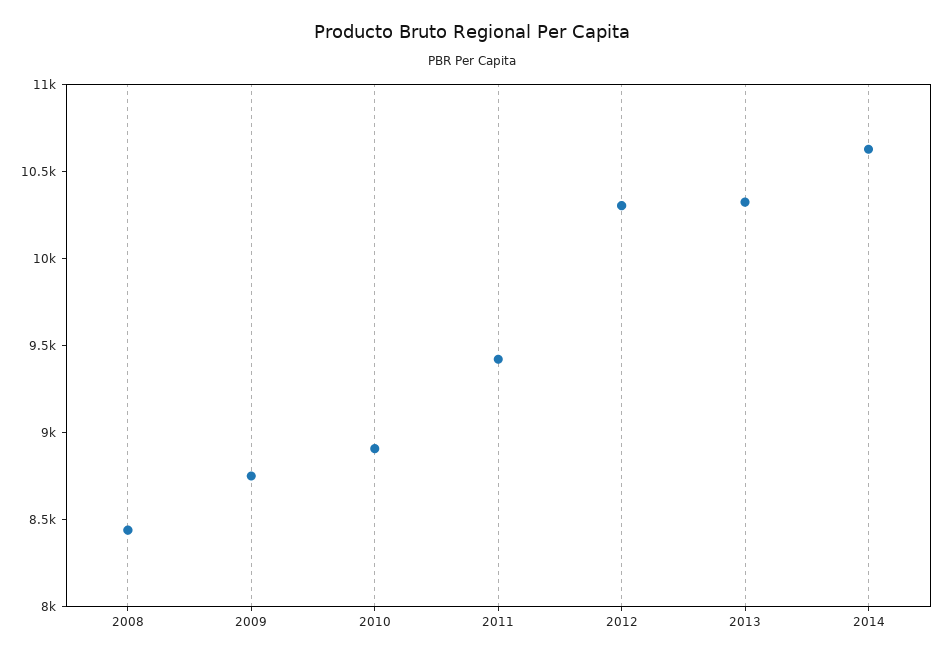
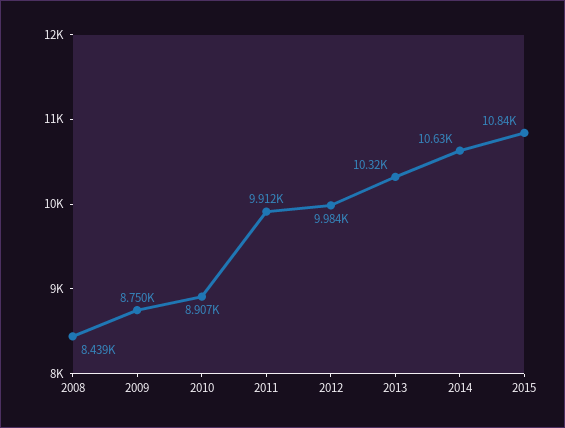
2011: 9400 -> 9912
2012: 10300 -> 9984
2015: none -> 10840

